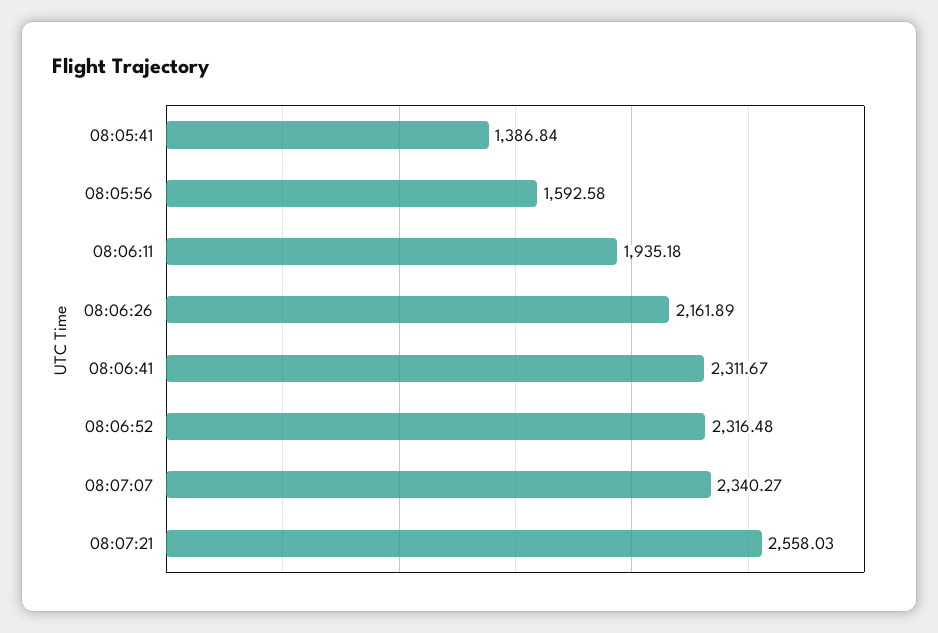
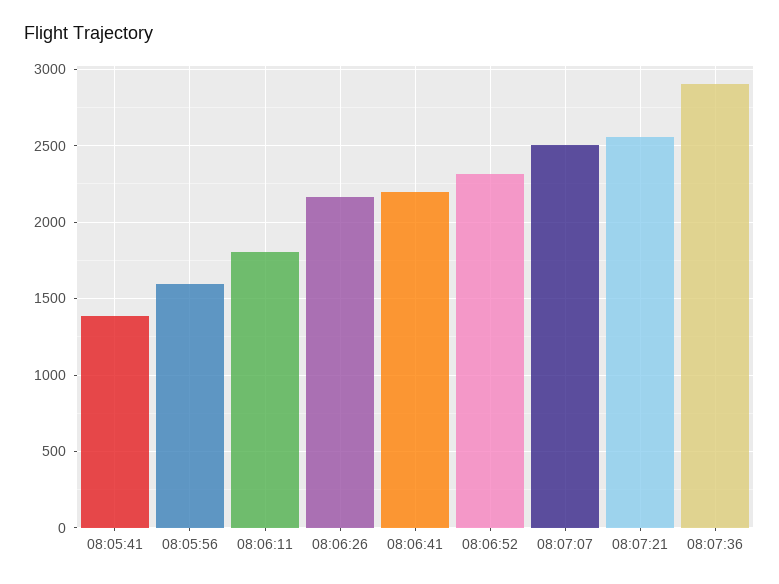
08:06:11: 1935.18 -> 1800
08:06:41: 2311.67 -> 2200
08:07:07: 2340.27 -> 2500
08:07:36: none -> 2900

